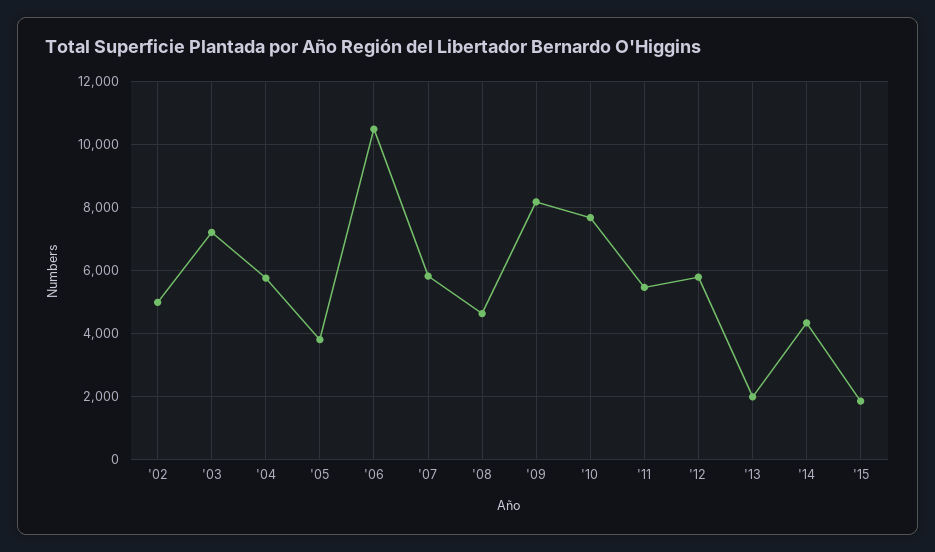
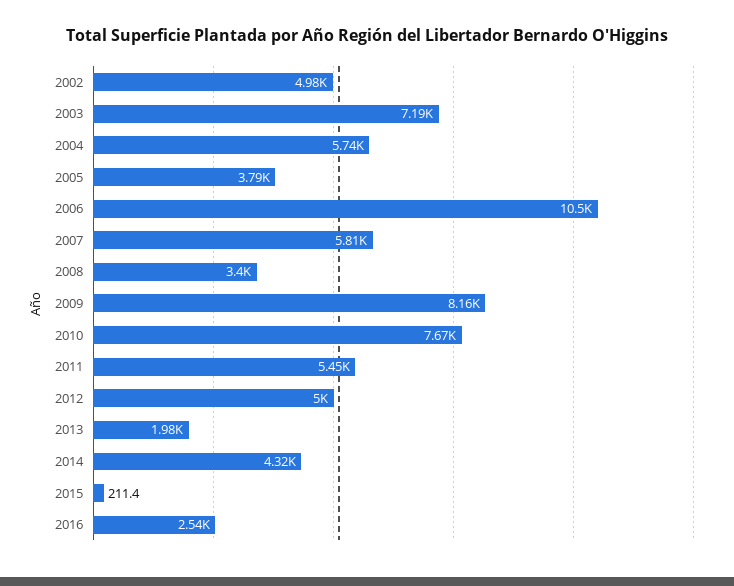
'08: 4600 -> 3400
'12: 5800 -> 5000
'15: 1800 -> 211.4
2016: none -> 2540

